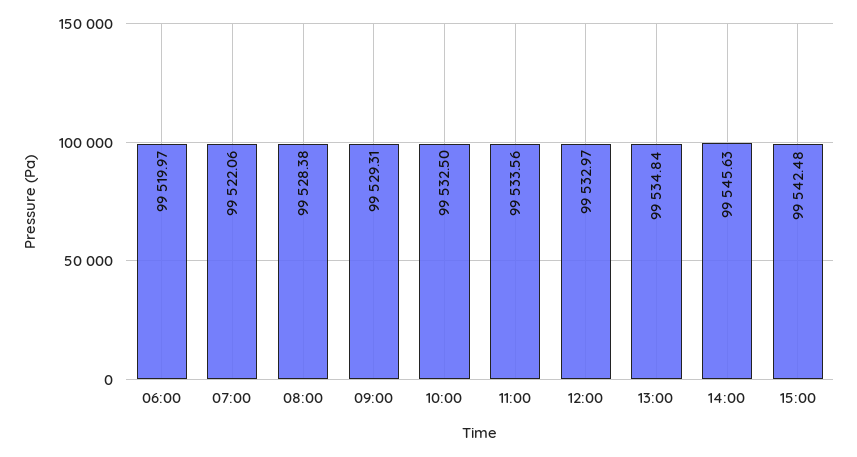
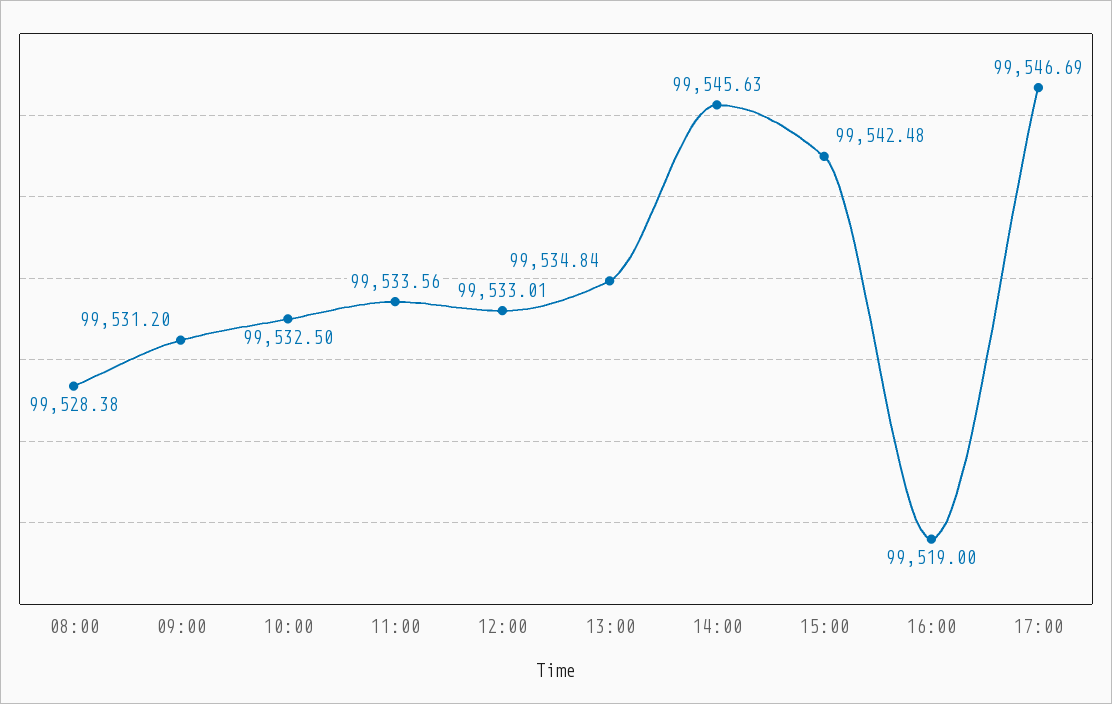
06:00: 99519.97 -> none
07:00: 99522.06 -> none
09:00: 99529.31 -> 99531.2
12:00: 99532.97 -> 99533.01
16:00: none -> 99519
17:00: none -> 99546.69

